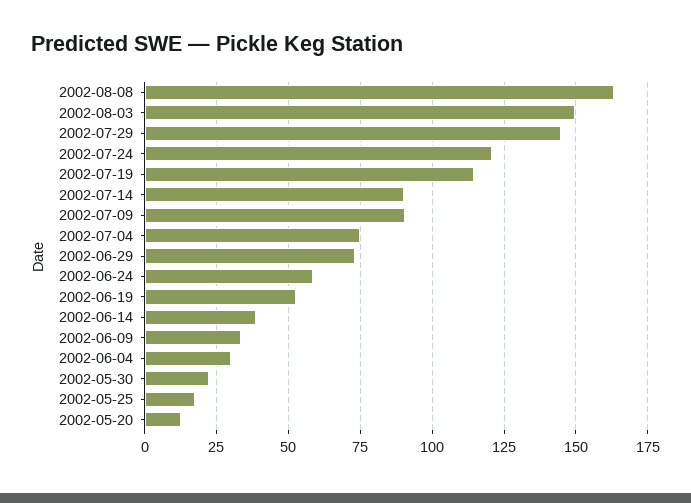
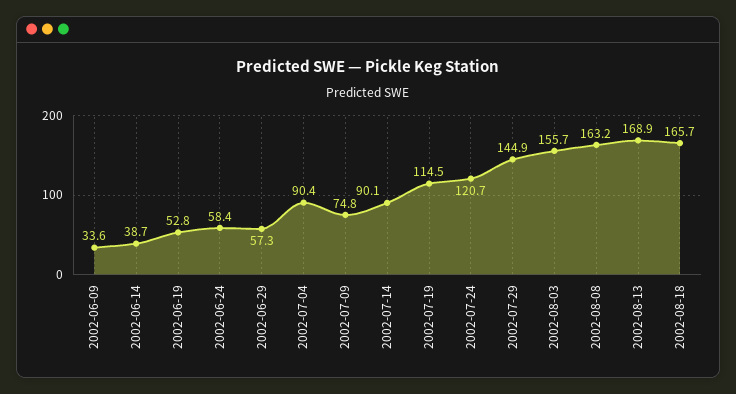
2002-08-03: 150 -> 155.7
2002-07-09: 90 -> 74.8
2002-07-04: 75 -> 90.4
2002-06-29: 72.5 -> 57.3
2002-06-04: 30 -> none
2002-05-30: 22.5 -> none
2002-05-25: 17.5 -> none
2002-05-20: 12.5 -> none
2002-08-13: none -> 168.9
2002-08-18: none -> 165.7

